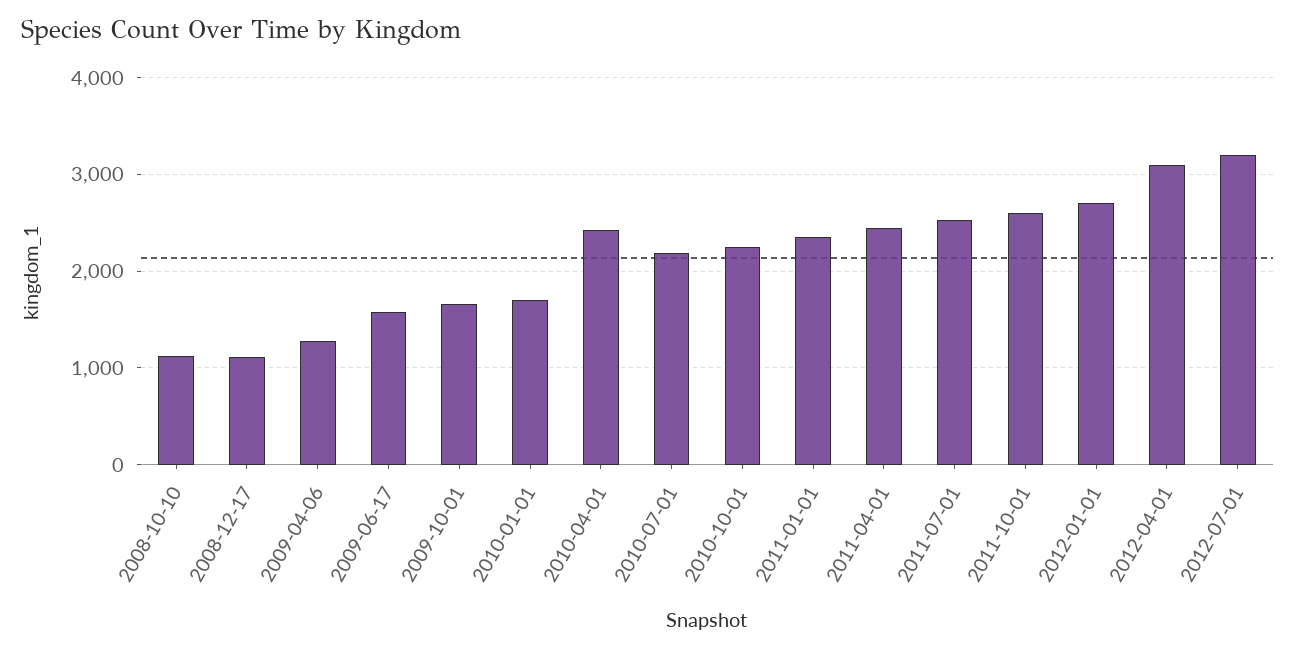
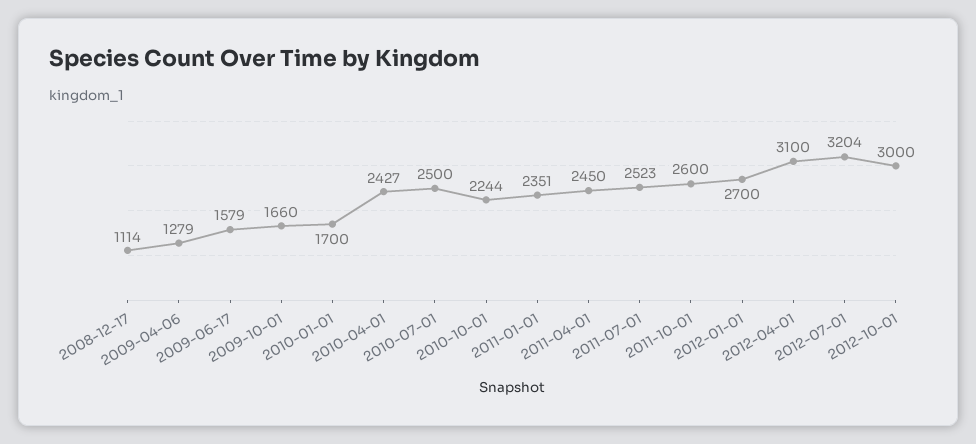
2008-10-10: 1100 -> none
2010-07-01: 2200 -> 2500
2012-10-01: none -> 3000

